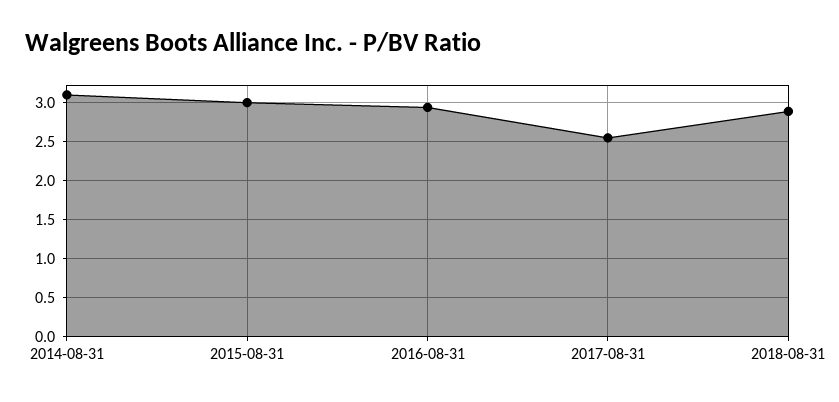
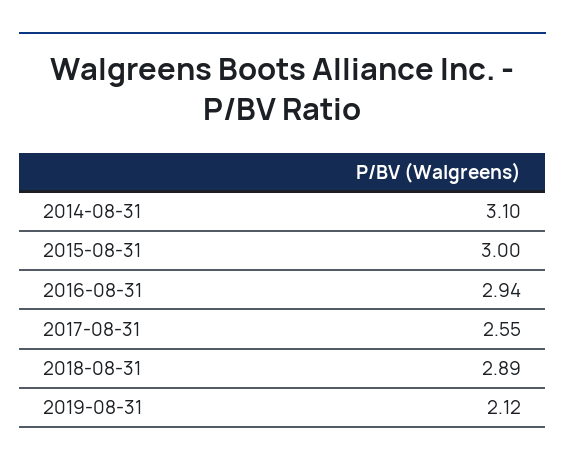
2019-08-31: none -> 2.12

